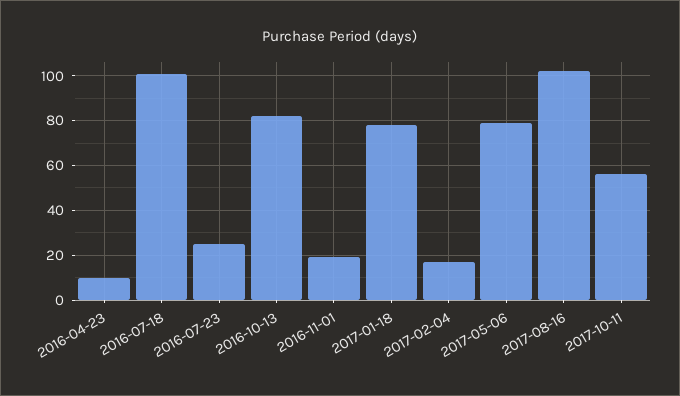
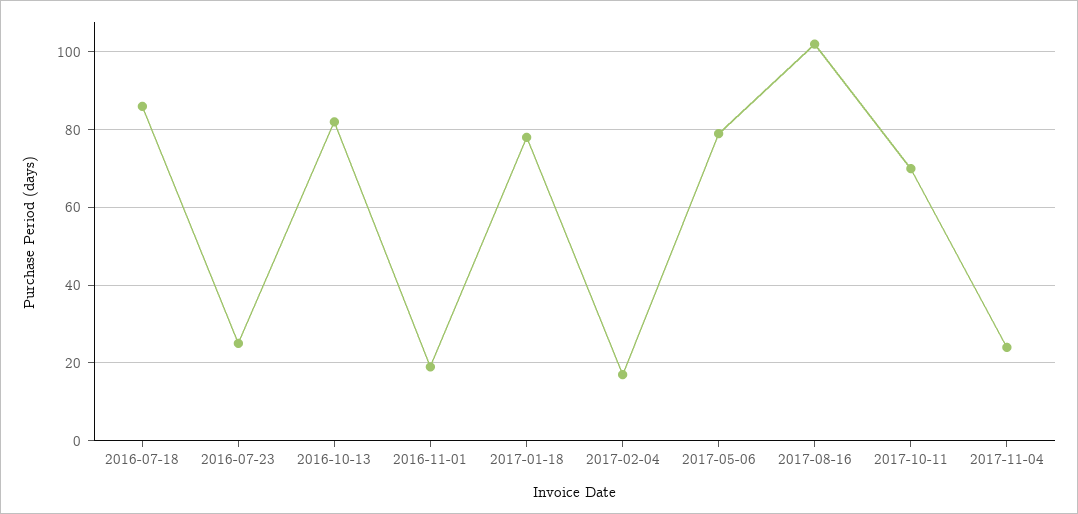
2016-04-23: 10 -> none
2016-07-18: 100 -> 85
2017-10-11: 55 -> 70
2017-11-04: none -> 25

